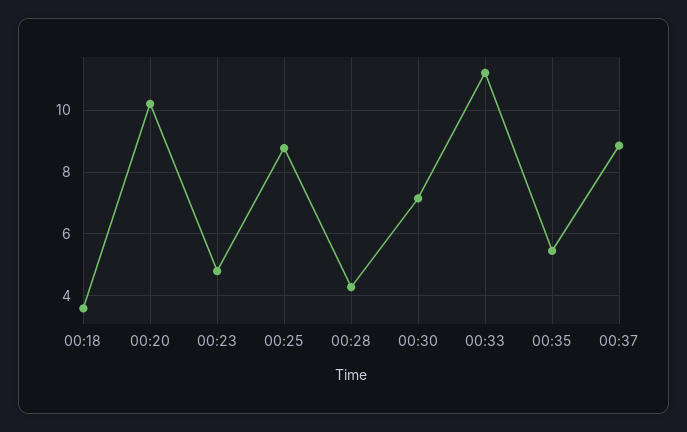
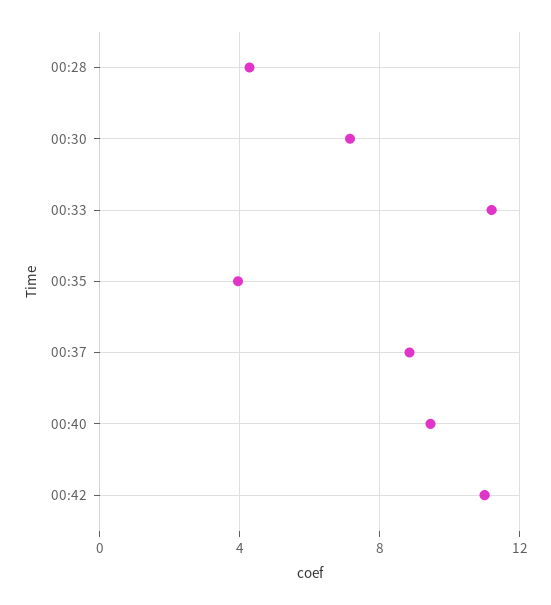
00:18: 3.6 -> none
00:20: 10.2 -> none
00:23: 4.8 -> none
00:25: 8.8 -> none
00:35: 5.4 -> 4
00:40: none -> 9.5
00:42: none -> 11

